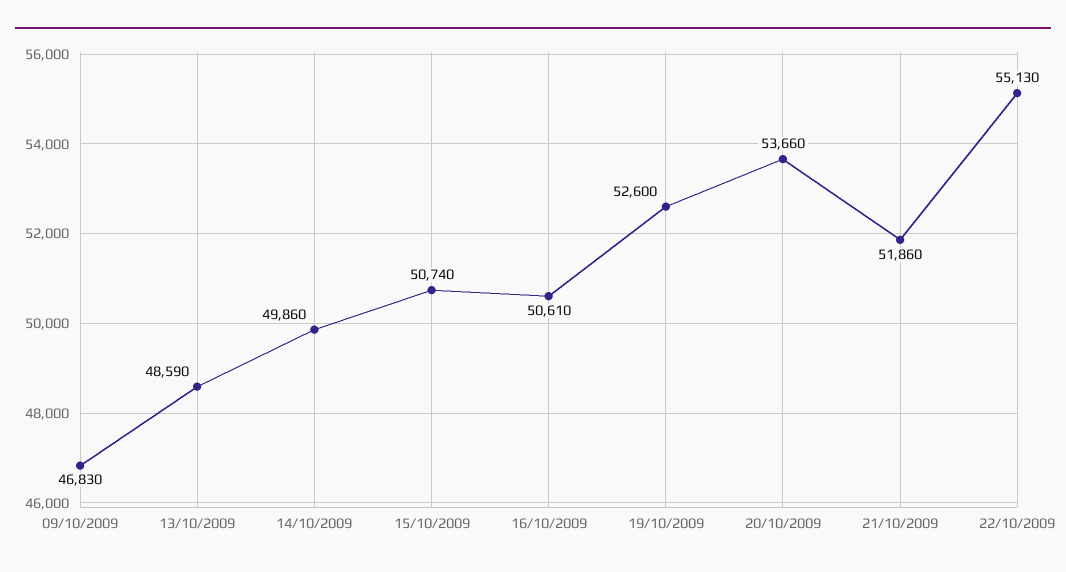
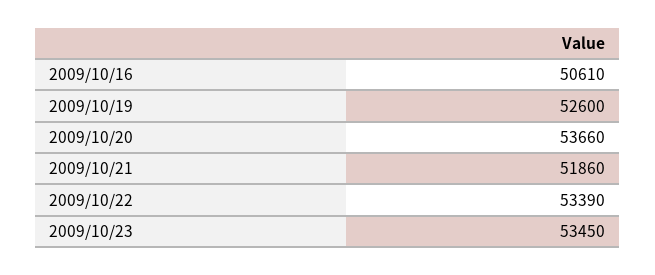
09/10/2009: 46830 -> none
13/10/2009: 48590 -> none
14/10/2009: 49860 -> none
15/10/2009: 50740 -> none
22/10/2009: 55130 -> 53390
2009/10/23: none -> 53450

